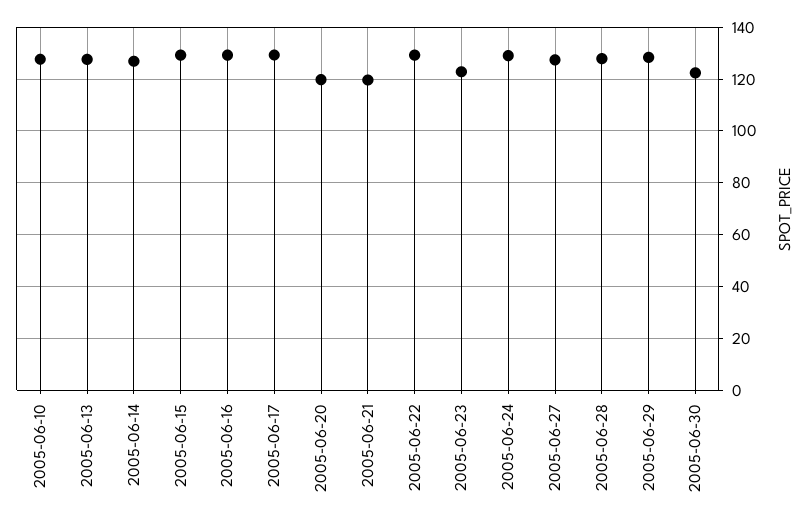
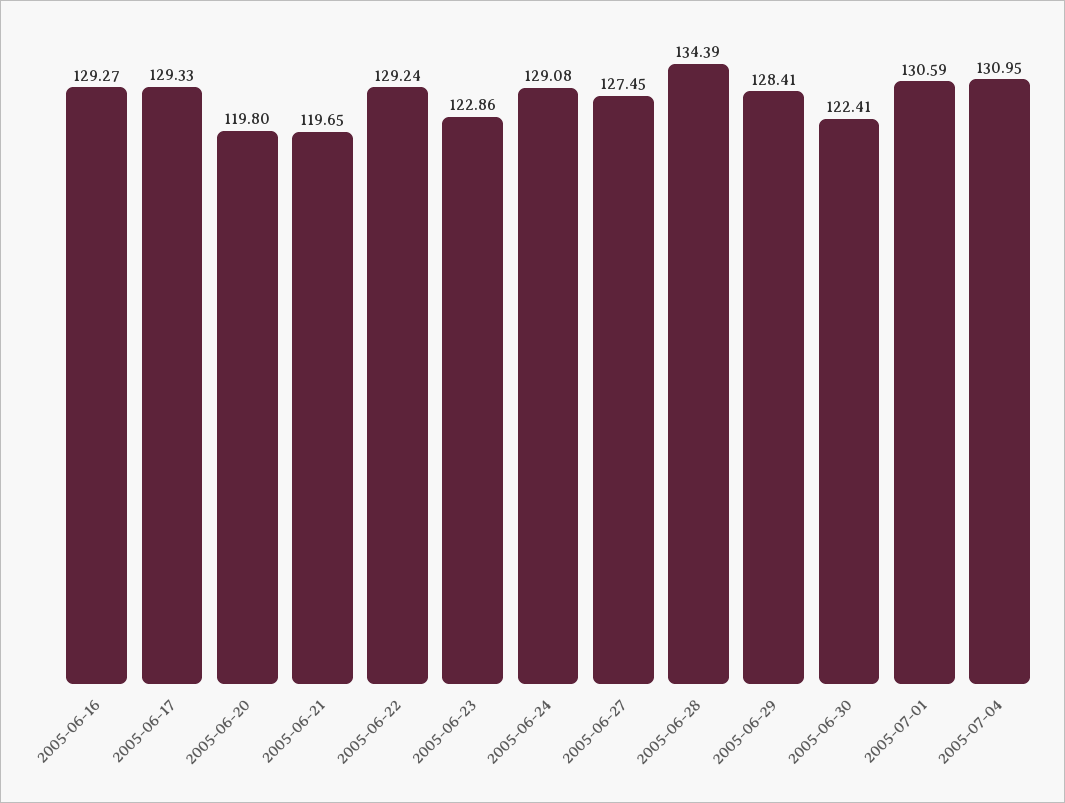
2005-06-10: 127.5 -> none
2005-06-13: 127.5 -> none
2005-06-14: 127.5 -> none
2005-06-15: 130 -> none
2005-06-28: 127.5 -> 134.39
2005-07-01: none -> 130.59
2005-07-04: none -> 130.95

